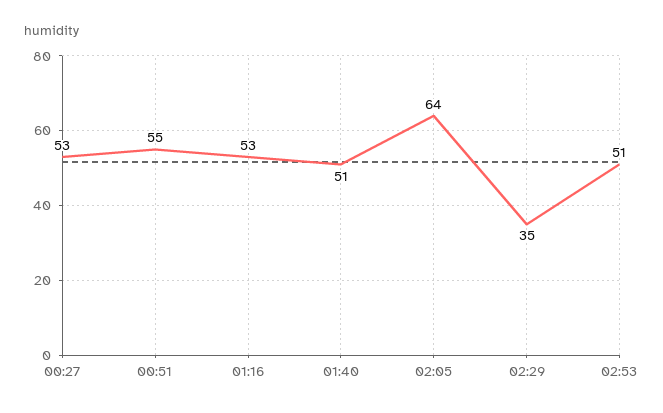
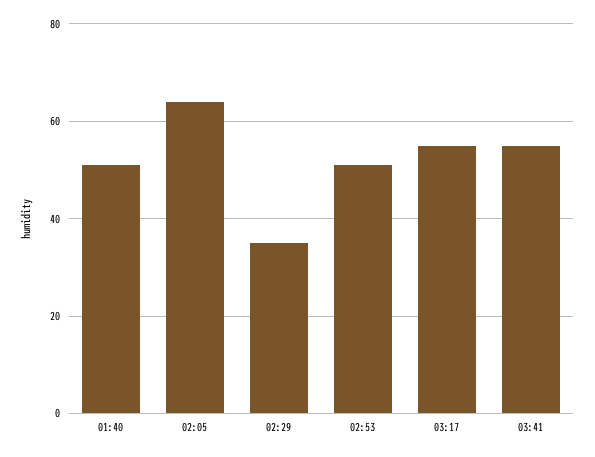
00:27: 53 -> none
00:51: 55 -> none
01:16: 53 -> none
03:17: none -> 55
03:41: none -> 55

